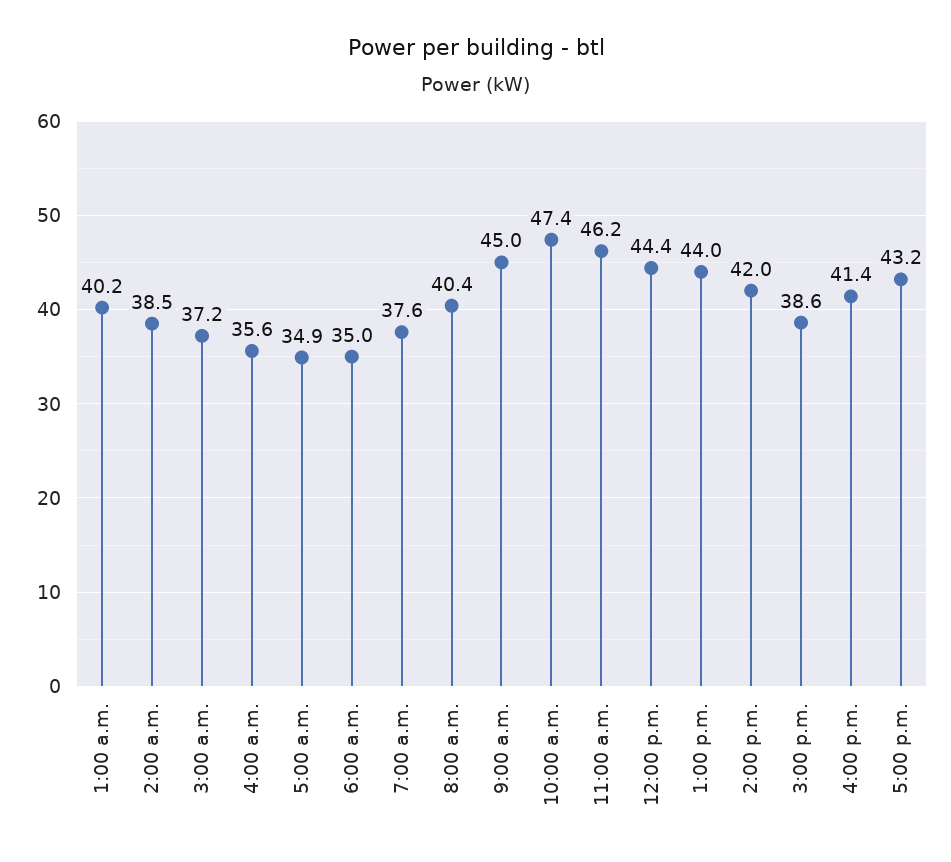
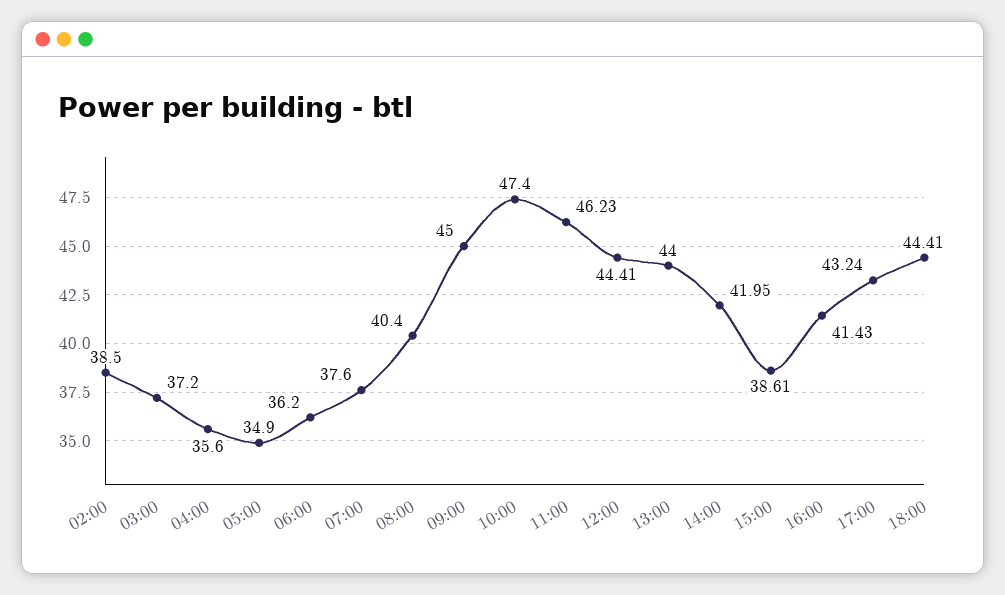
1:00 a.m.: 40.2 -> none
6:00 a.m.: 35 -> 36.2
18:00: none -> 44.41

